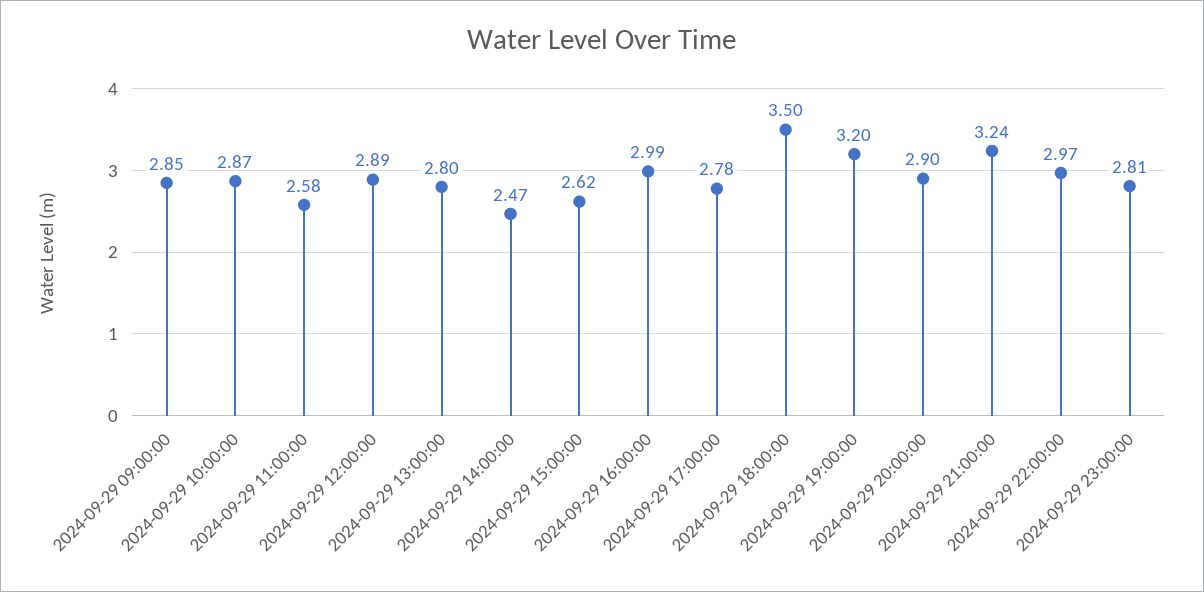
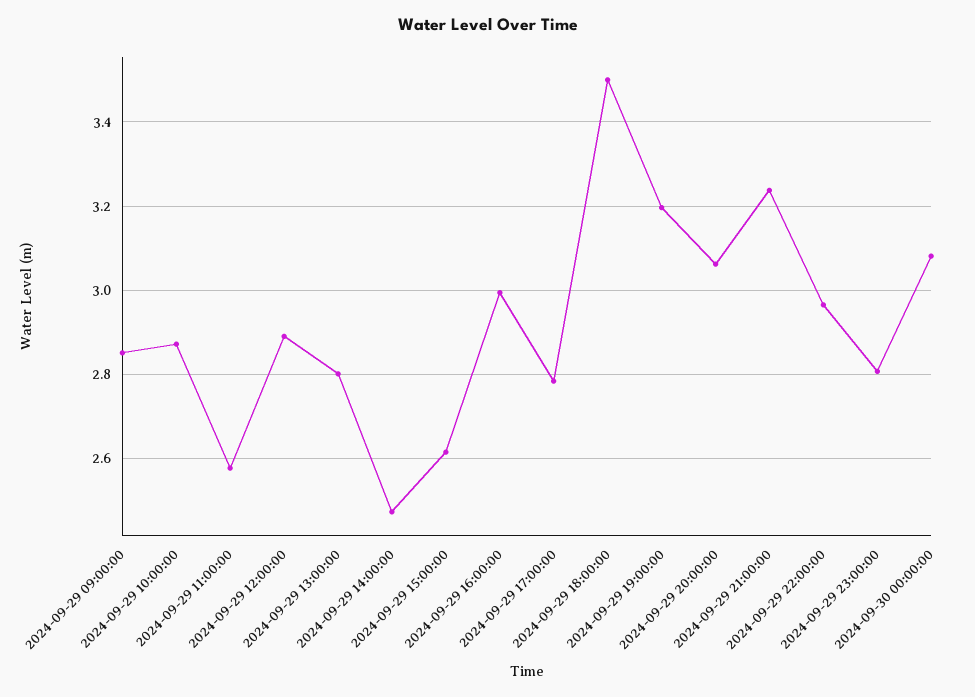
2024-09-29 20:00:00: 2.9 -> 3.06
2024-09-30 00:00:00: none -> 3.08

